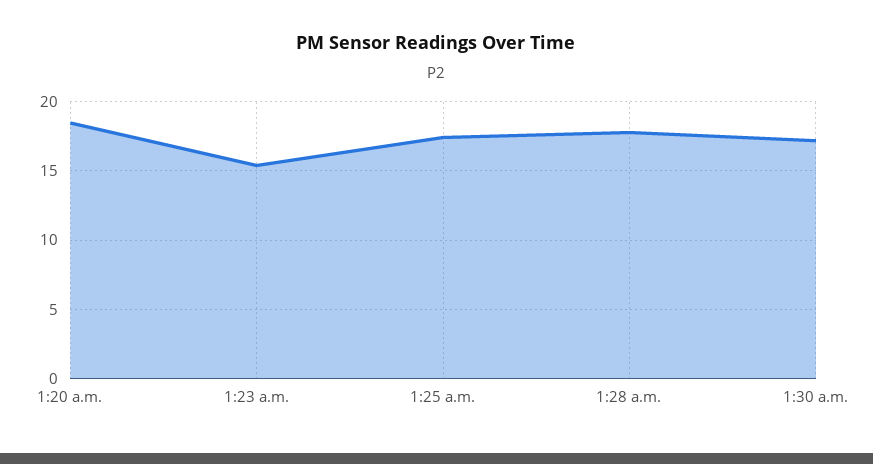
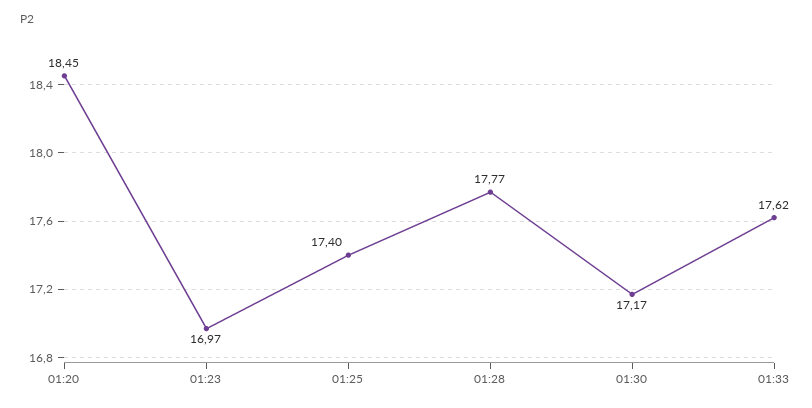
1:23 a.m.: 15.5 -> 16.97
01:33: none -> 17.62

